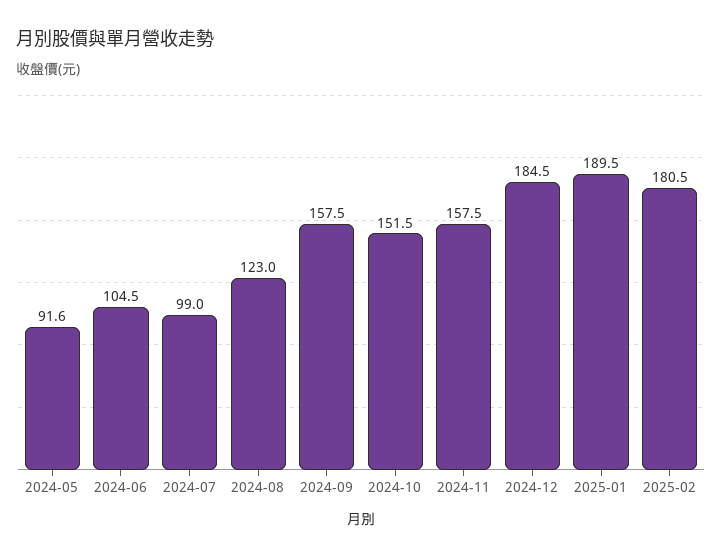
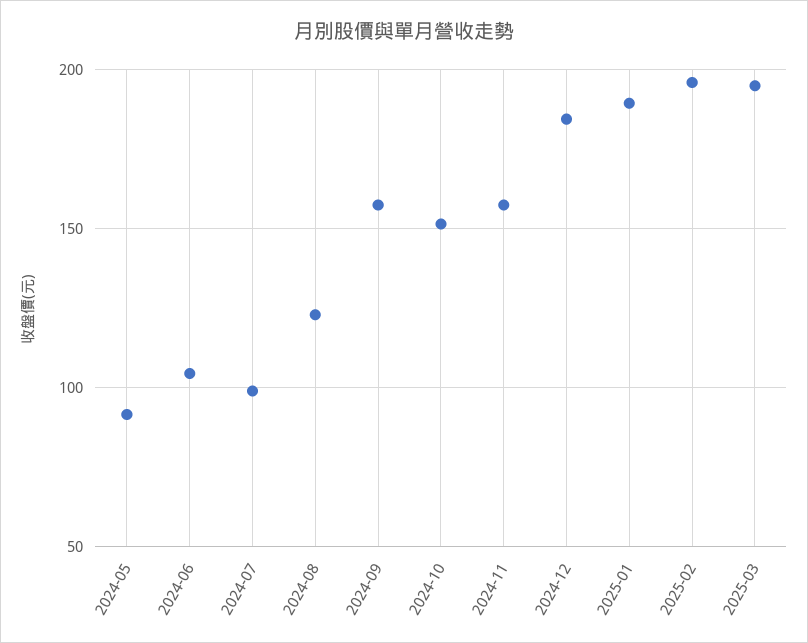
2025-02: 180.5 -> 195
2025-03: none -> 195

